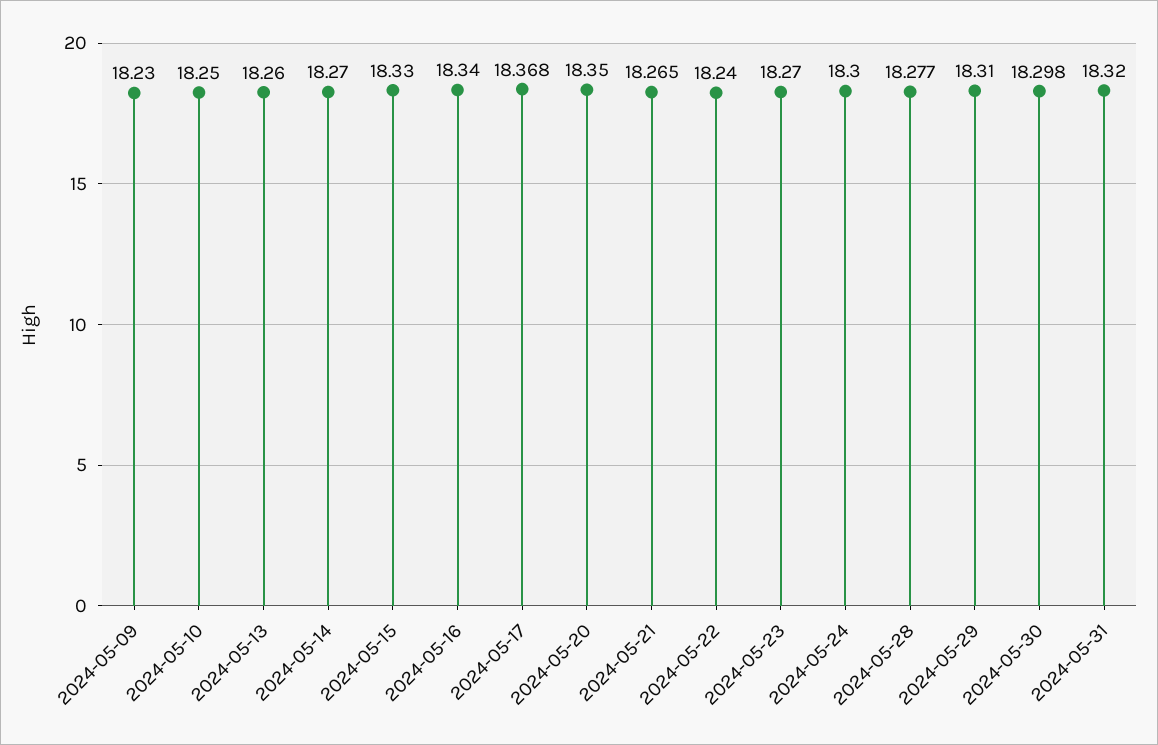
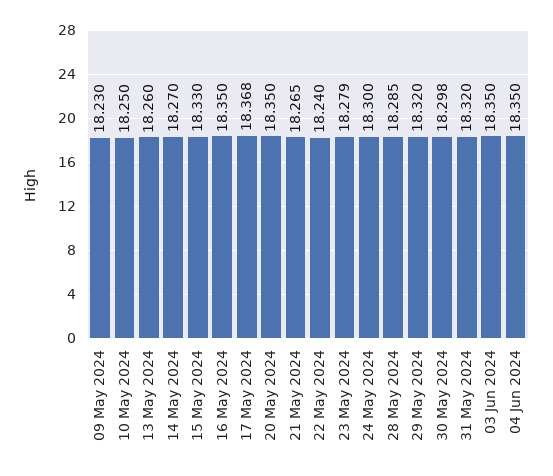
2024-05-16: 18.34 -> 18.35
2024-05-23: 18.27 -> 18.279
2024-05-28: 18.277 -> 18.285
2024-05-29: 18.31 -> 18.32
03 Jun 2024: none -> 18.35
04 Jun 2024: none -> 18.35

